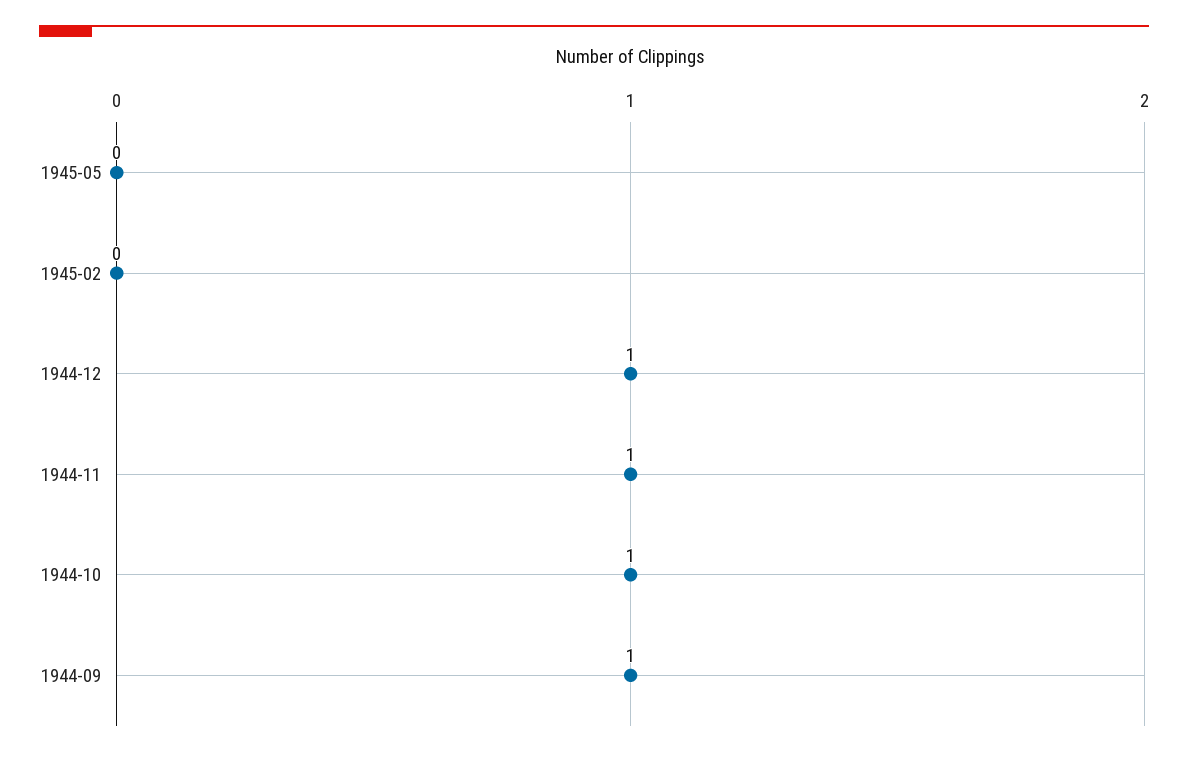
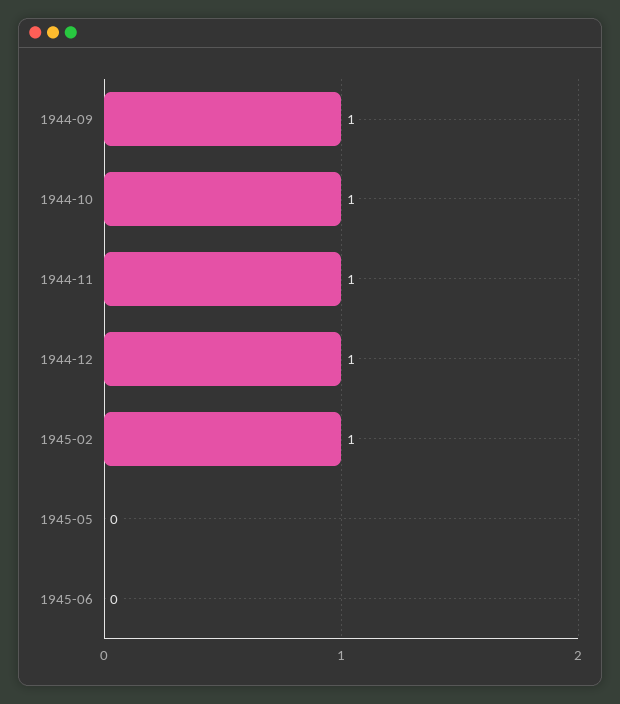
1945-02: 0 -> 1
1945-06: none -> 0

